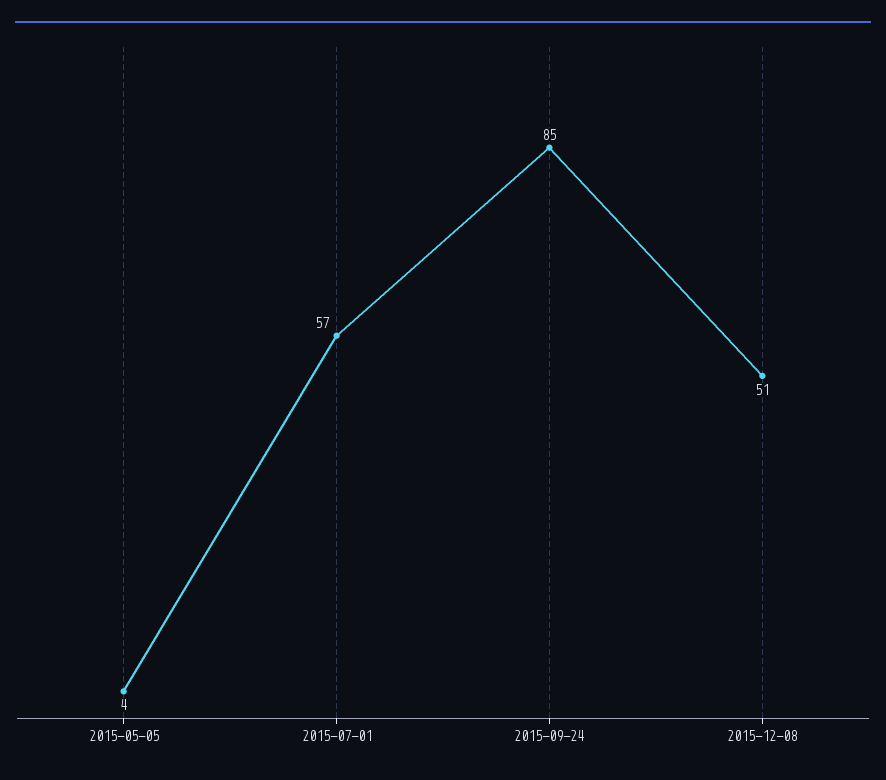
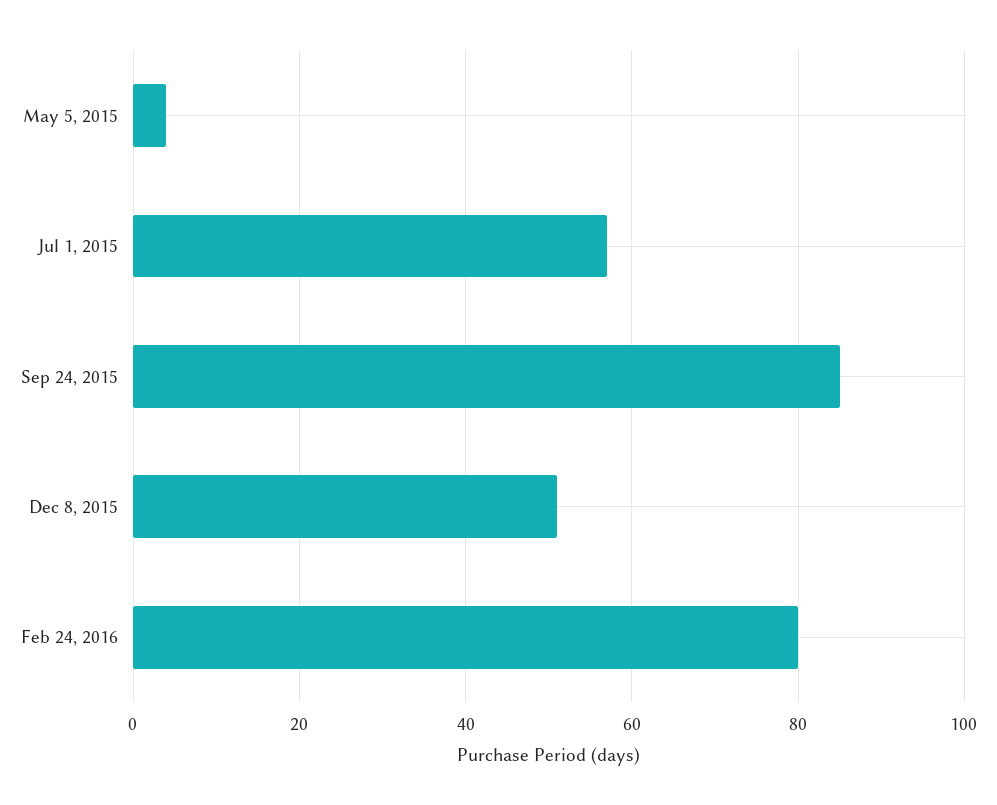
Feb 24, 2016: none -> 80

